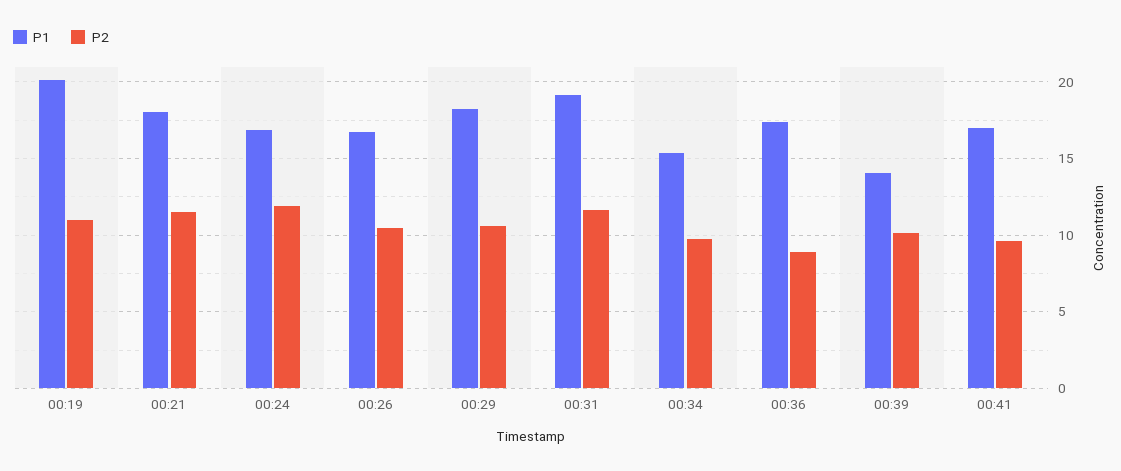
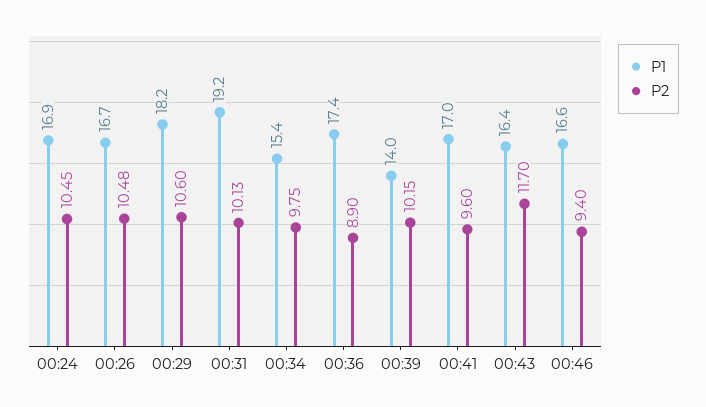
P1, 00:19: 20 -> none
P2, 00:19: 11 -> none
P1, 00:21: 18 -> none
P2, 00:21: 11.5 -> none
P2, 00:24: 12 -> 10.45
P2, 00:31: 11.5 -> 10.13
P1, 00:43: none -> 16.4
P2, 00:43: none -> 11.7
P1, 00:46: none -> 16.6
P2, 00:46: none -> 9.4

